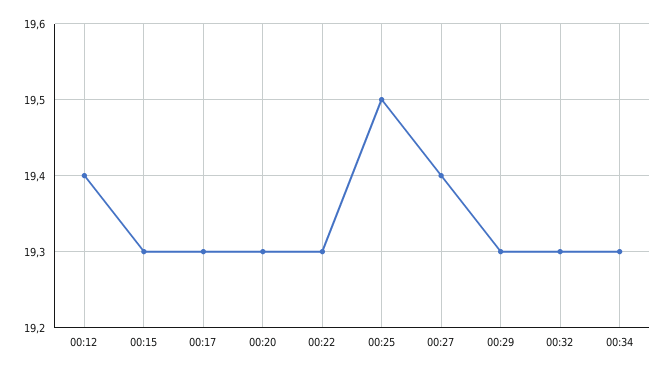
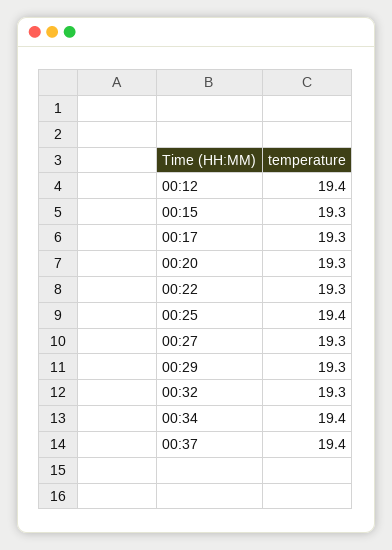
00:25: 19.5 -> 19.4
00:27: 19.4 -> 19.3
00:34: 19.3 -> 19.4
00:37: none -> 19.4

